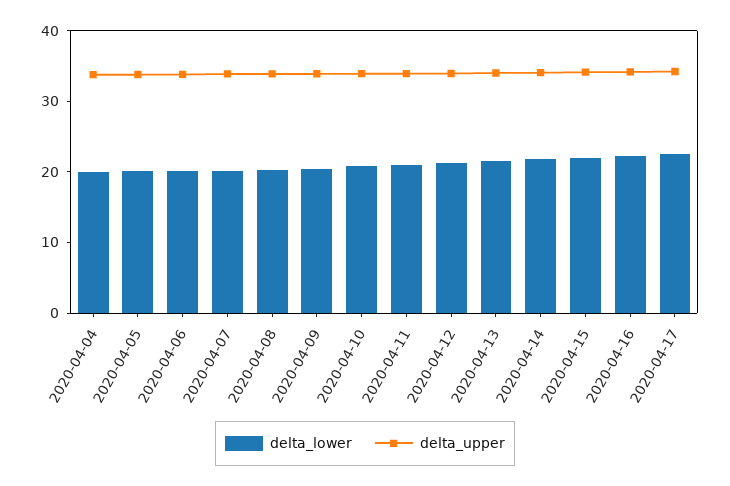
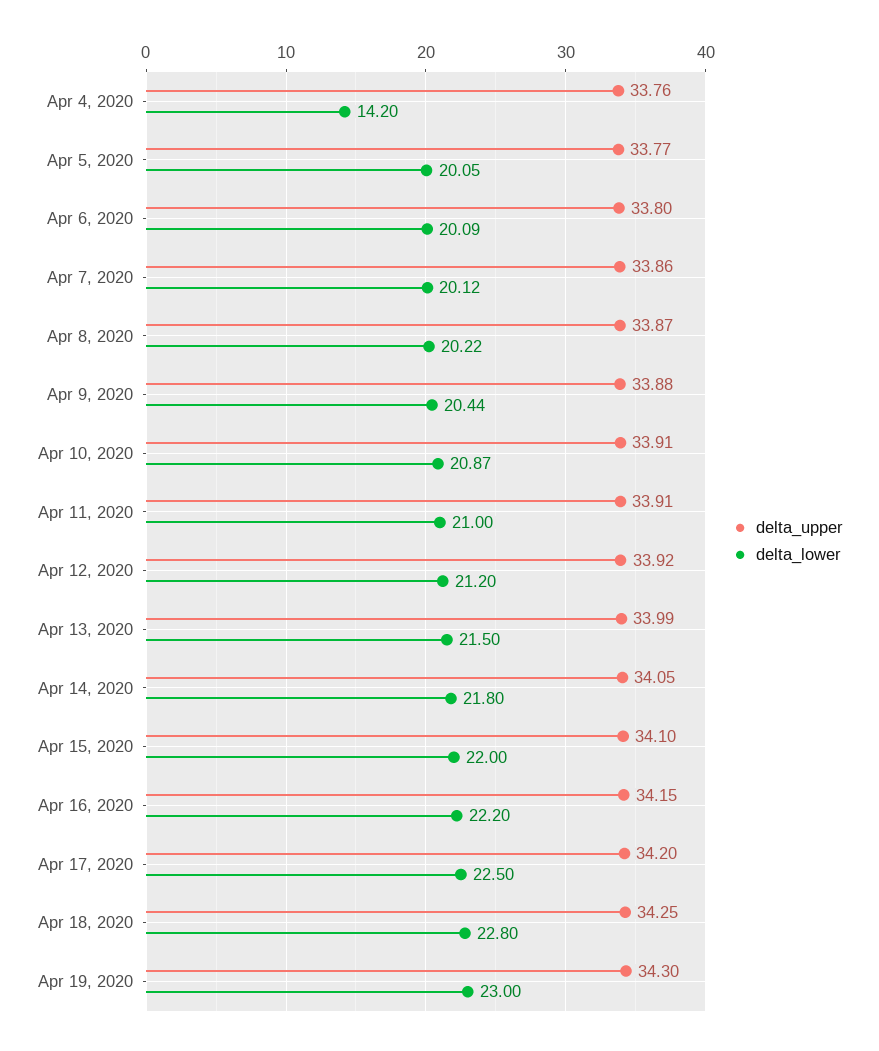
delta_lower, 2020-04-04: 20 -> 14.2
delta_upper, Apr 18, 2020: none -> 34.25
delta_lower, Apr 18, 2020: none -> 22.8
delta_upper, Apr 19, 2020: none -> 34.3
delta_lower, Apr 19, 2020: none -> 23

